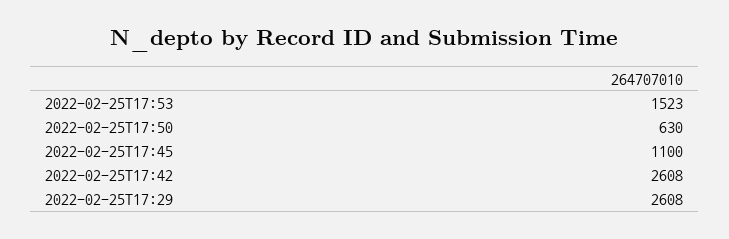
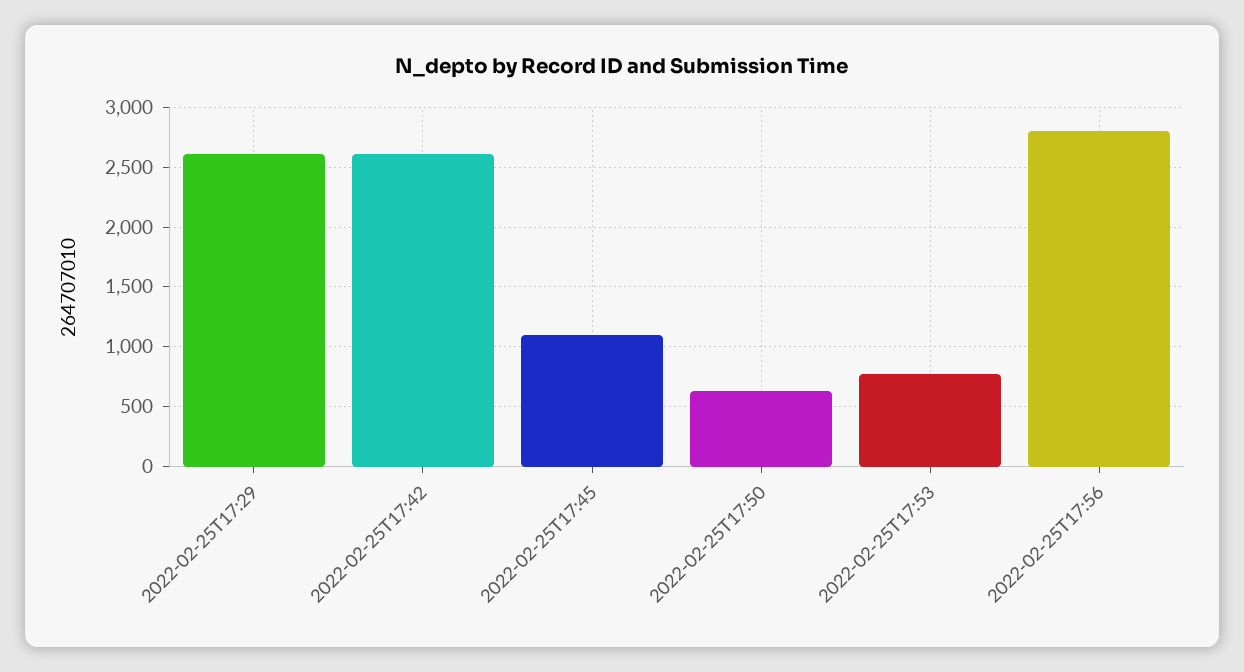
2022-02-25T17:53: 1523 -> 800
2022-02-25T17:56: none -> 2800

